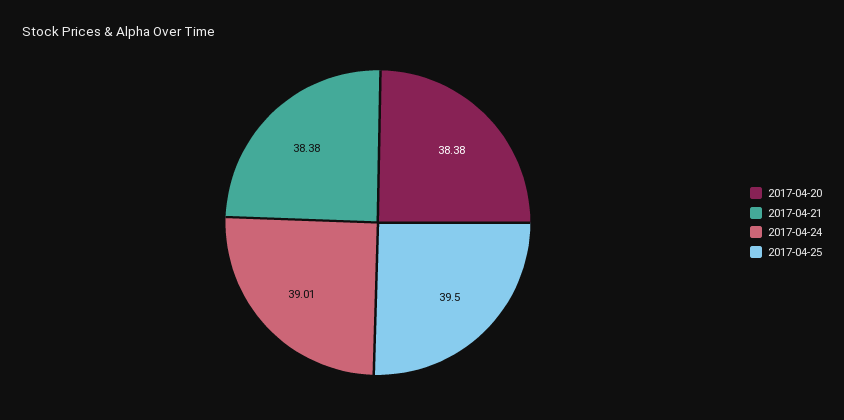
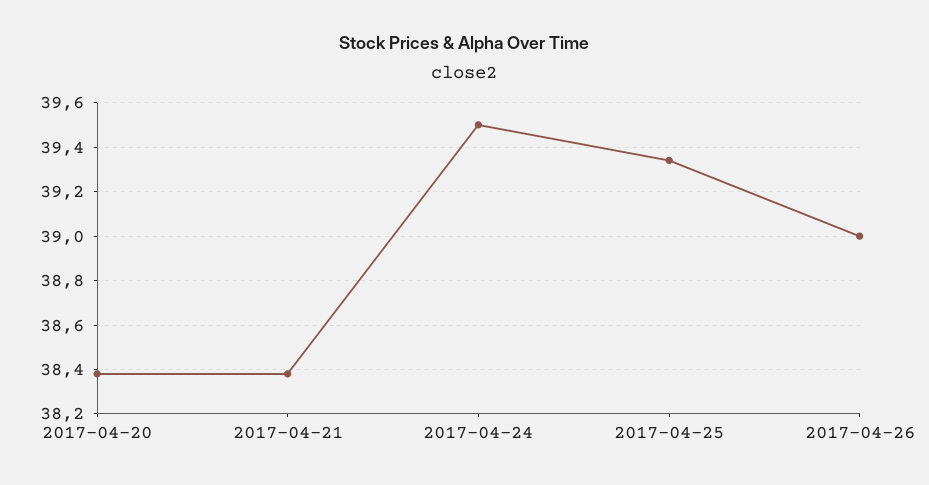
2017-04-24: 39.01 -> 39.5
2017-04-25: 39.5 -> 39.35
2017-04-26: none -> 39

